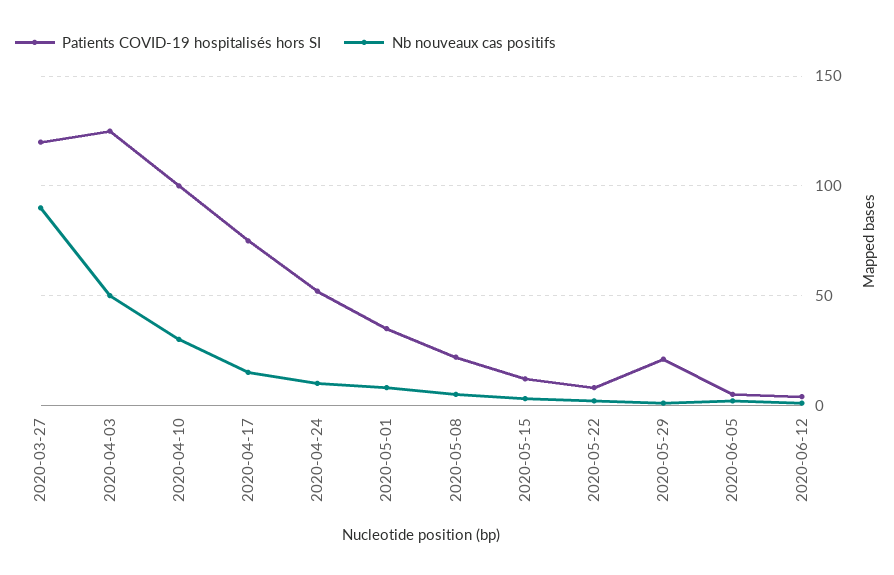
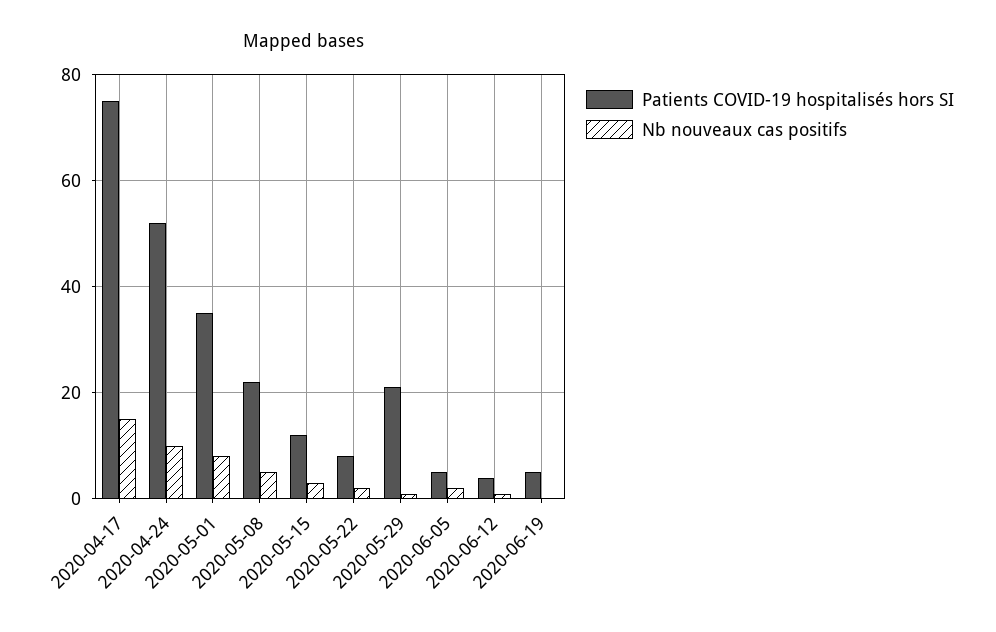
Patients COVID-19 hospitalisés hors SI, 2020-03-27: 120 -> none
Nb nouveaux cas positifs, 2020-03-27: 90 -> none
Patients COVID-19 hospitalisés hors SI, 2020-04-03: 125 -> none
Nb nouveaux cas positifs, 2020-04-03: 50 -> none
Patients COVID-19 hospitalisés hors SI, 2020-04-10: 100 -> none
Nb nouveaux cas positifs, 2020-04-10: 30 -> none
Patients COVID-19 hospitalisés hors SI, 2020-06-19: none -> 5
Nb nouveaux cas positifs, 2020-06-19: none -> 0

